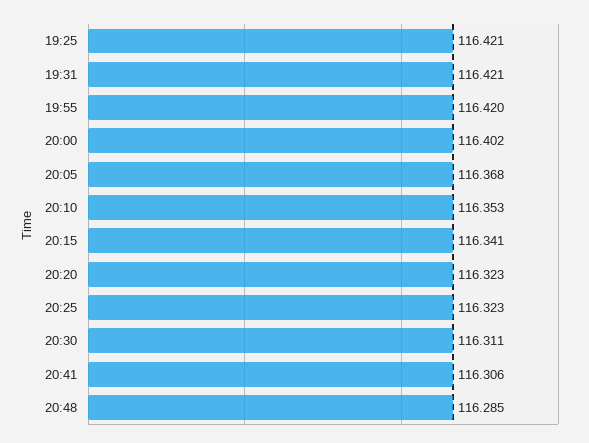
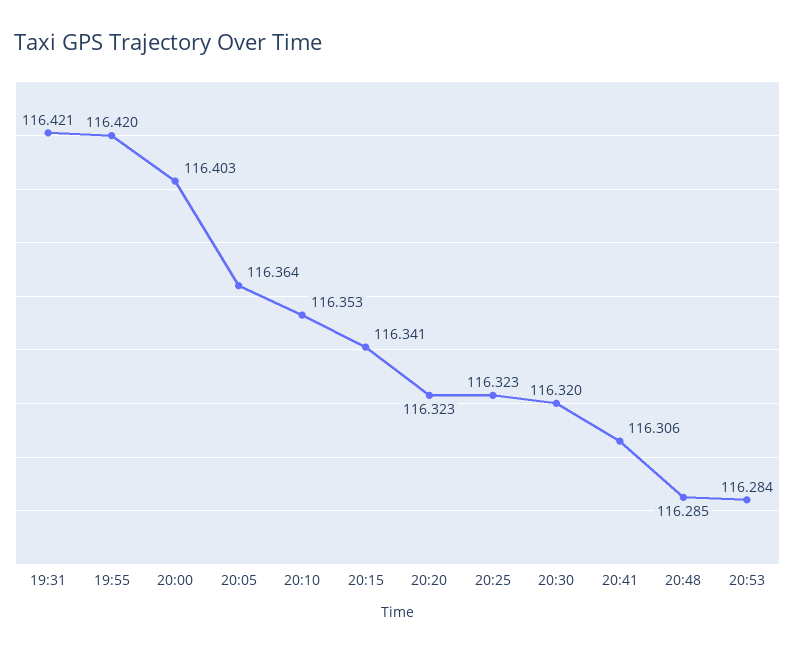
19:25: 116.421 -> none
20:00: 116.402 -> 116.403
20:05: 116.368 -> 116.364
20:30: 116.311 -> 116.32
20:53: none -> 116.284

